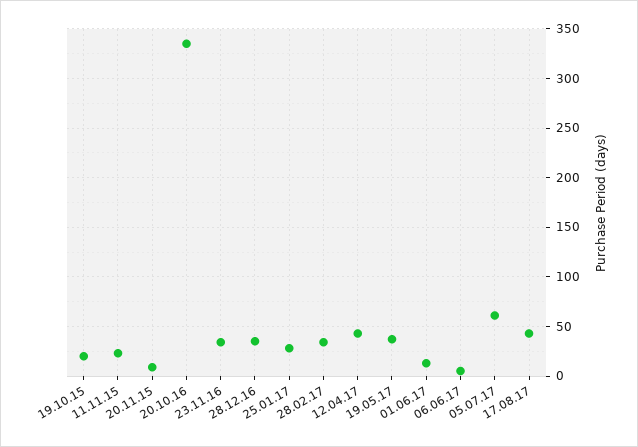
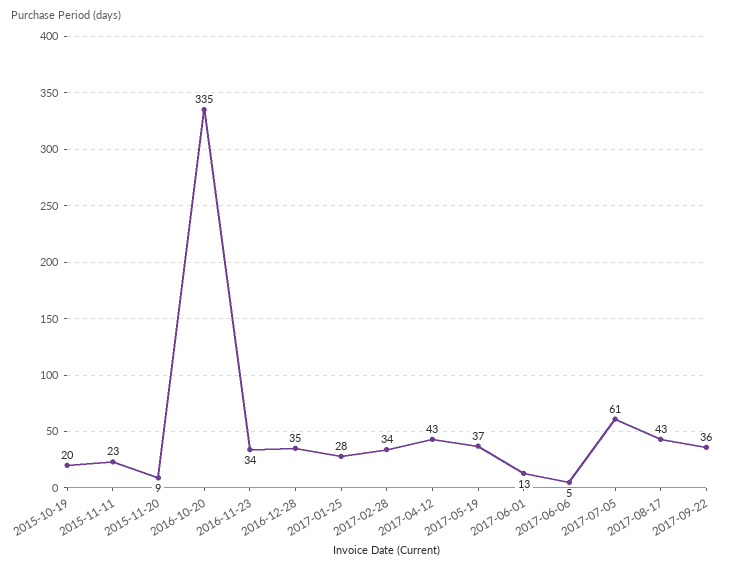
2017-09-22: none -> 36

